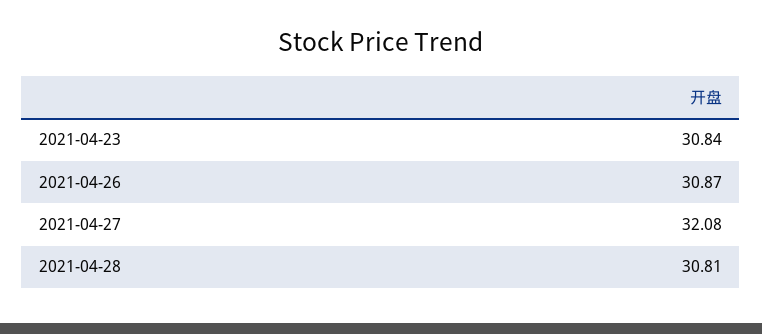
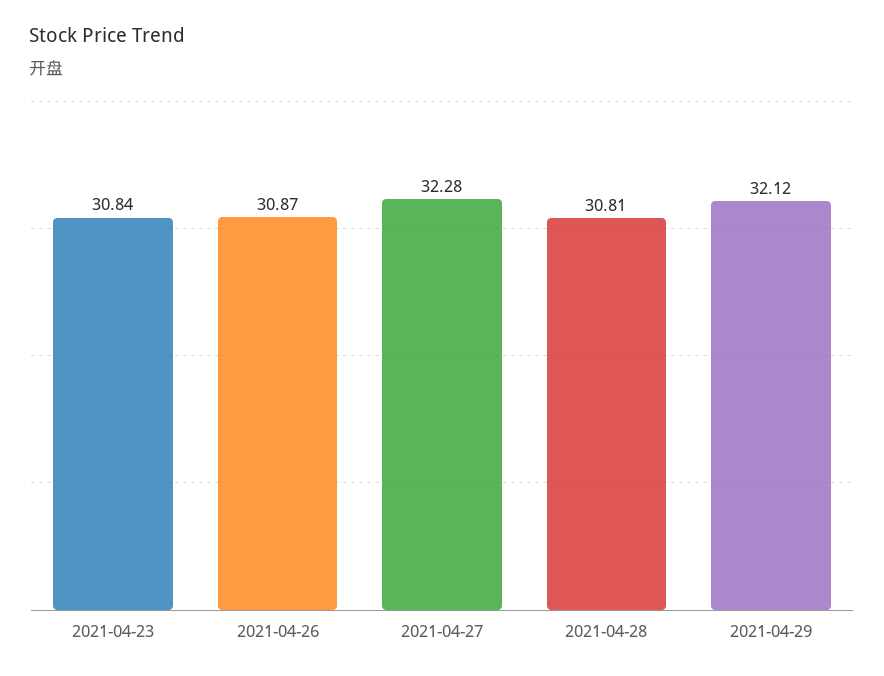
2021-04-27: 32.08 -> 32.28
2021-04-29: none -> 32.12

